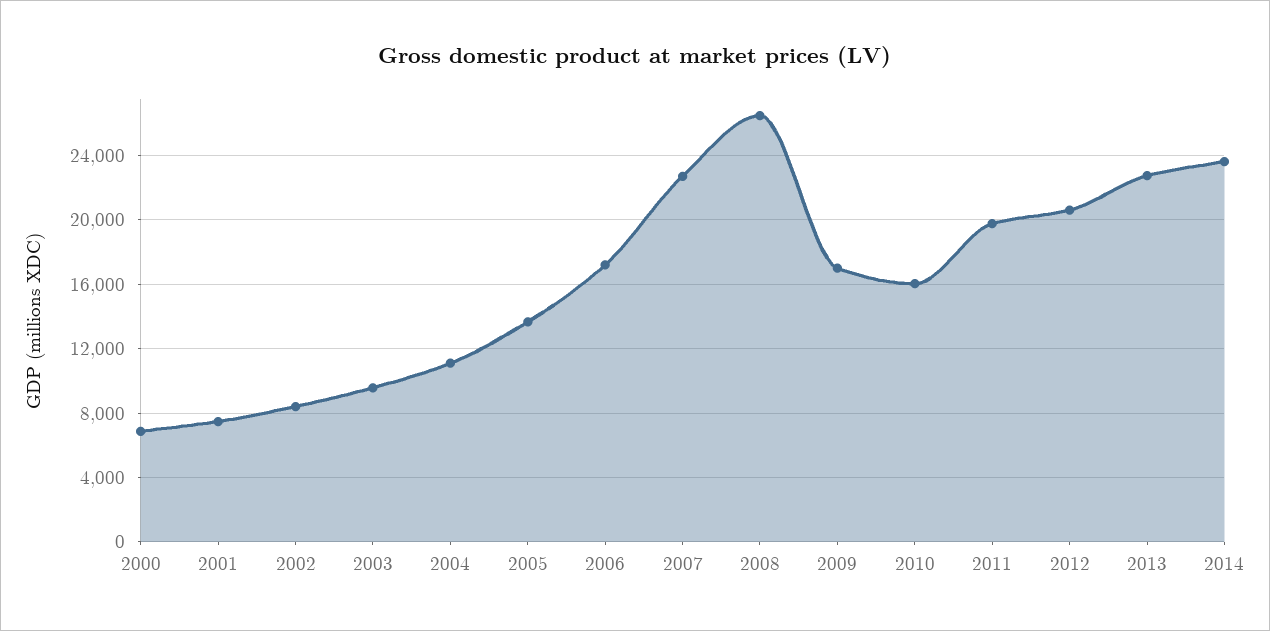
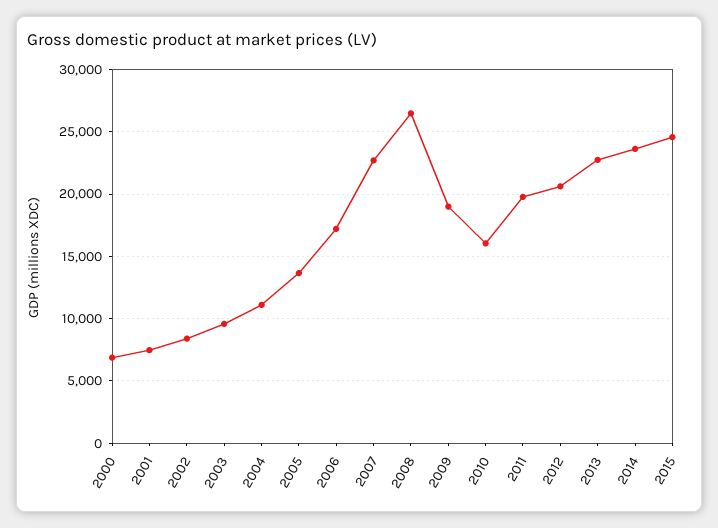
2009: 17000 -> 19000
2015: none -> 24500

